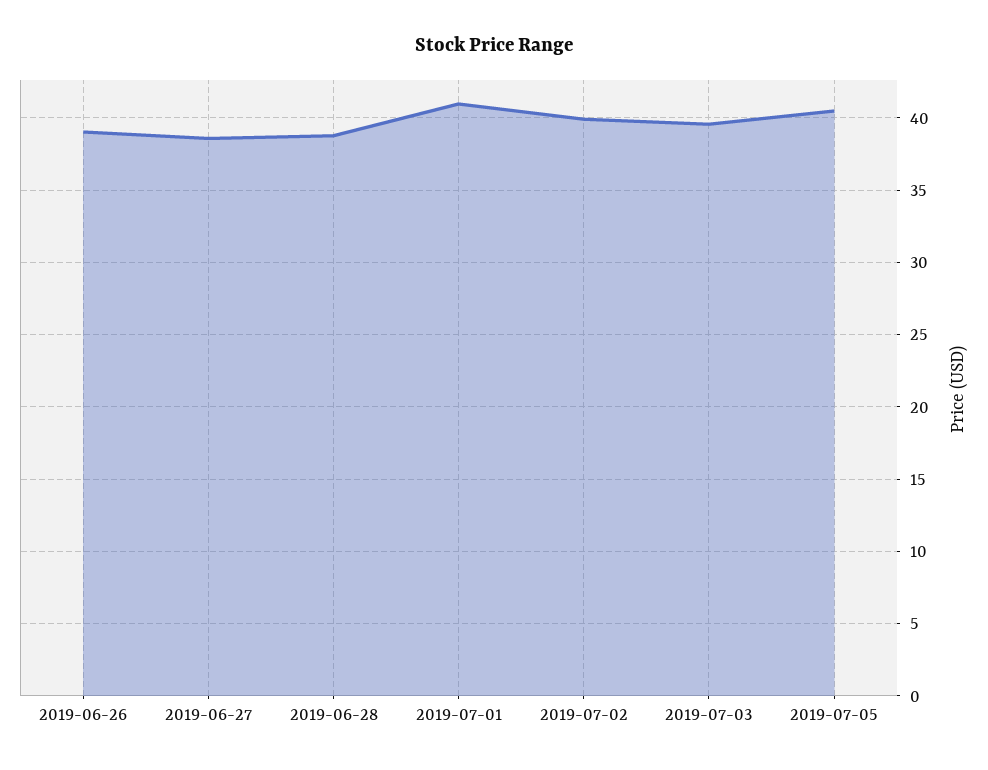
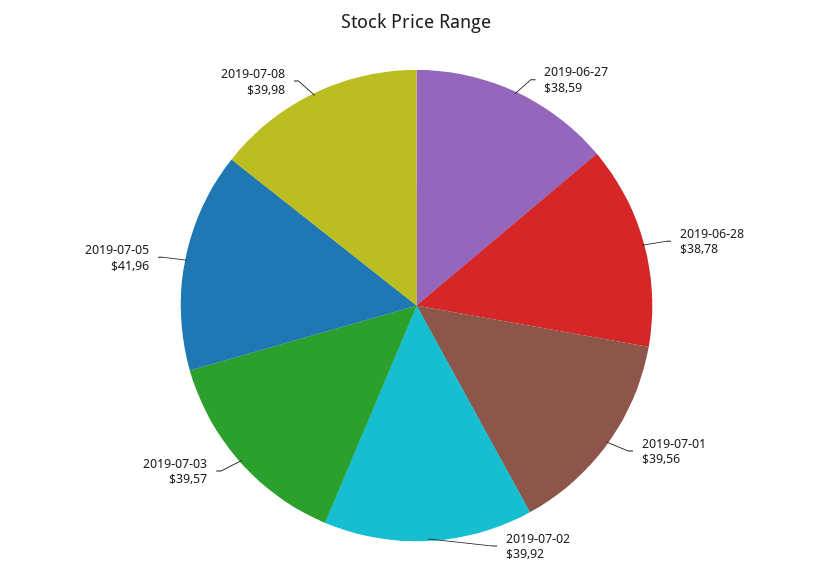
2019-06-26: 39 -> none
2019-07-01: 41 -> 39.56
2019-07-05: 40.5 -> 41.96
2019-07-08: none -> 39.98

